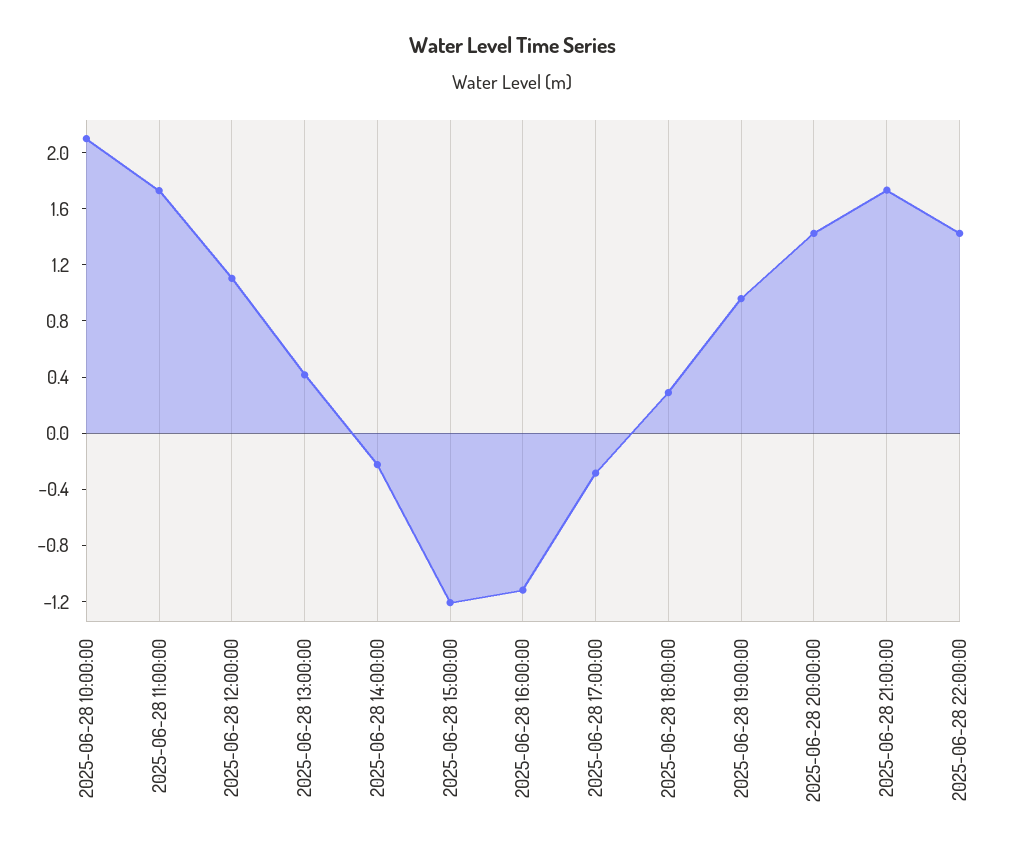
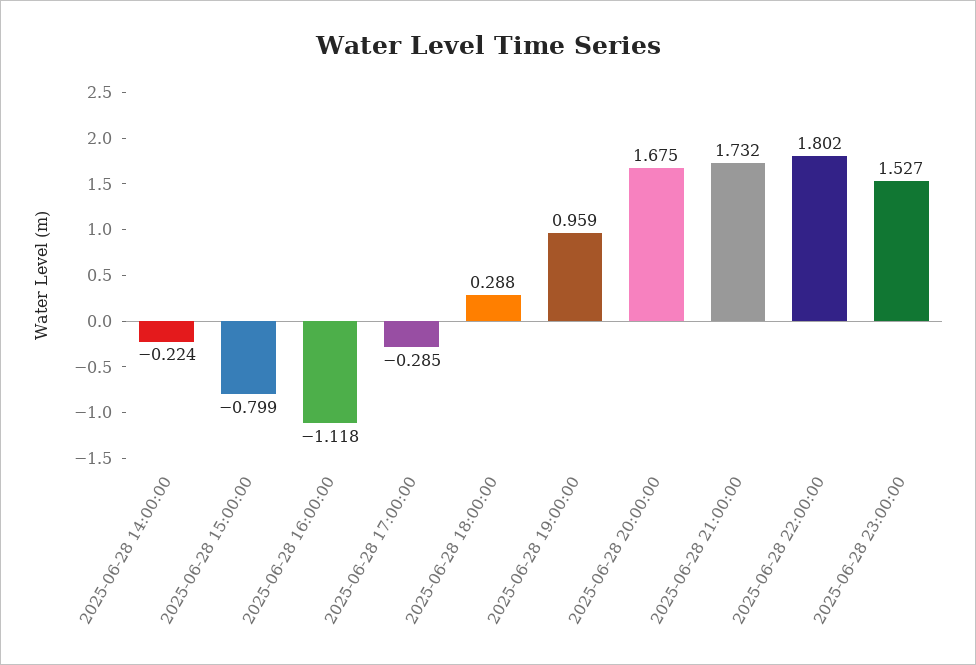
2025-06-28 10:00:00: 2.1 -> none
2025-06-28 11:00:00: 1.7 -> none
2025-06-28 12:00:00: 1.1 -> none
2025-06-28 13:00:00: 0.4 -> none
2025-06-28 15:00:00: -1.2 -> -0.799
2025-06-28 20:00:00: 1.4 -> 1.675
2025-06-28 22:00:00: 1.4 -> 1.802
2025-06-28 23:00:00: none -> 1.527

